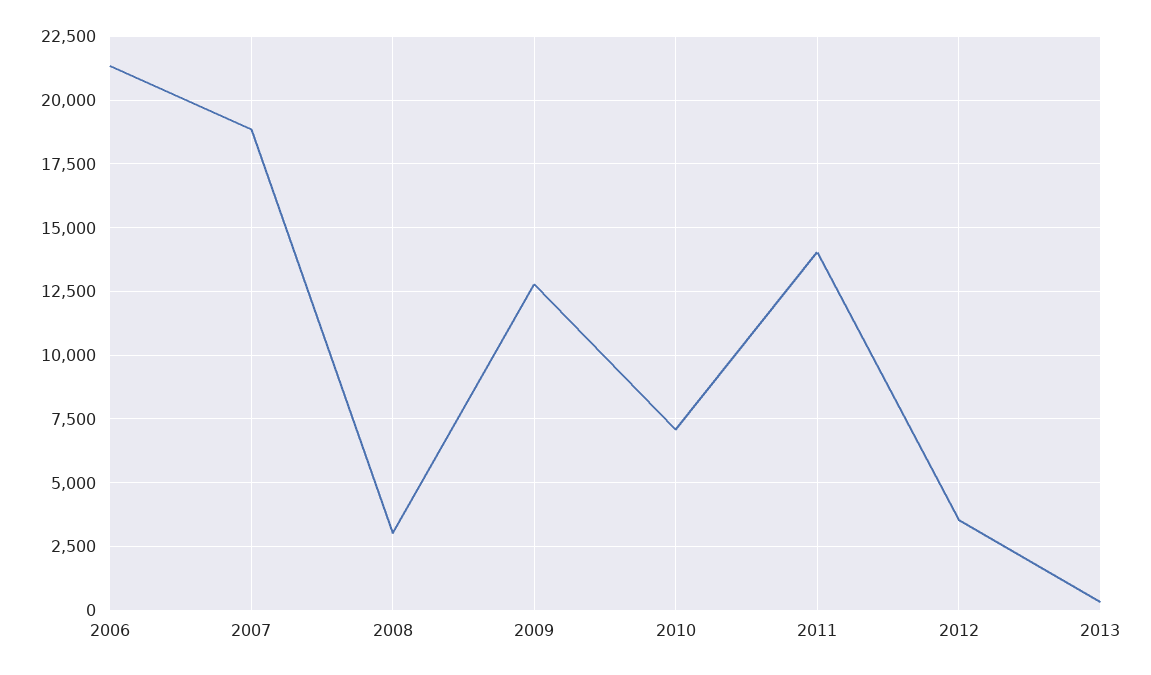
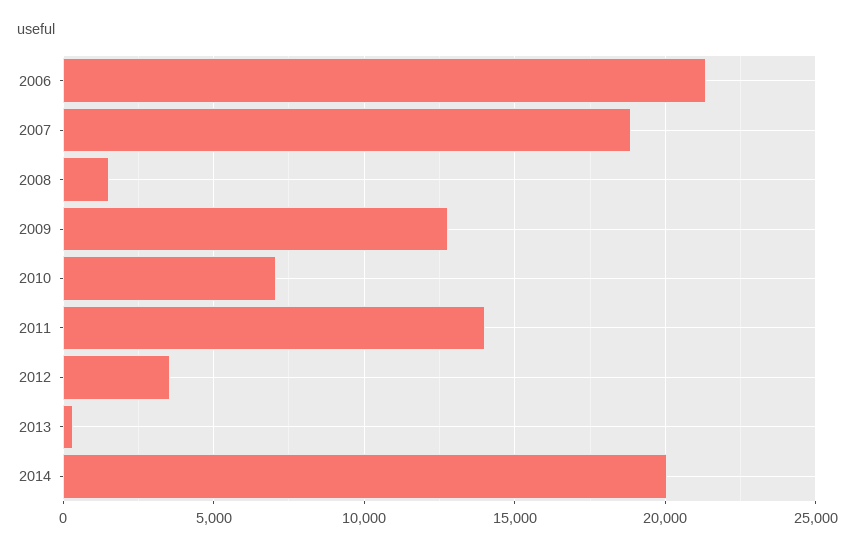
2008: 3000 -> 1500
2014: none -> 20000

